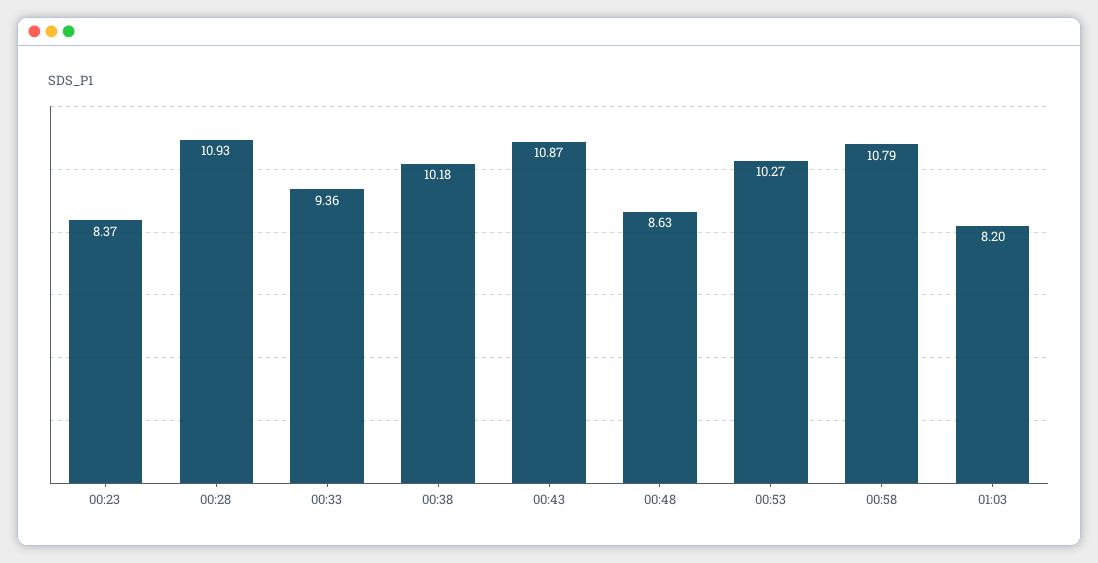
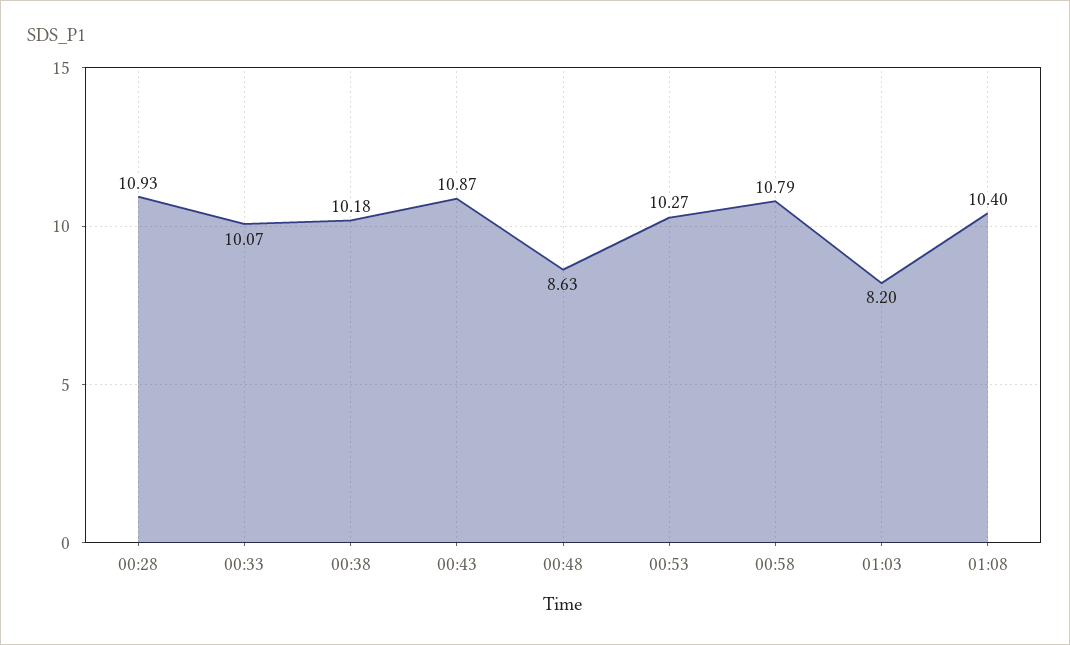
00:23: 8.37 -> none
00:33: 9.36 -> 10.07
01:08: none -> 10.4

